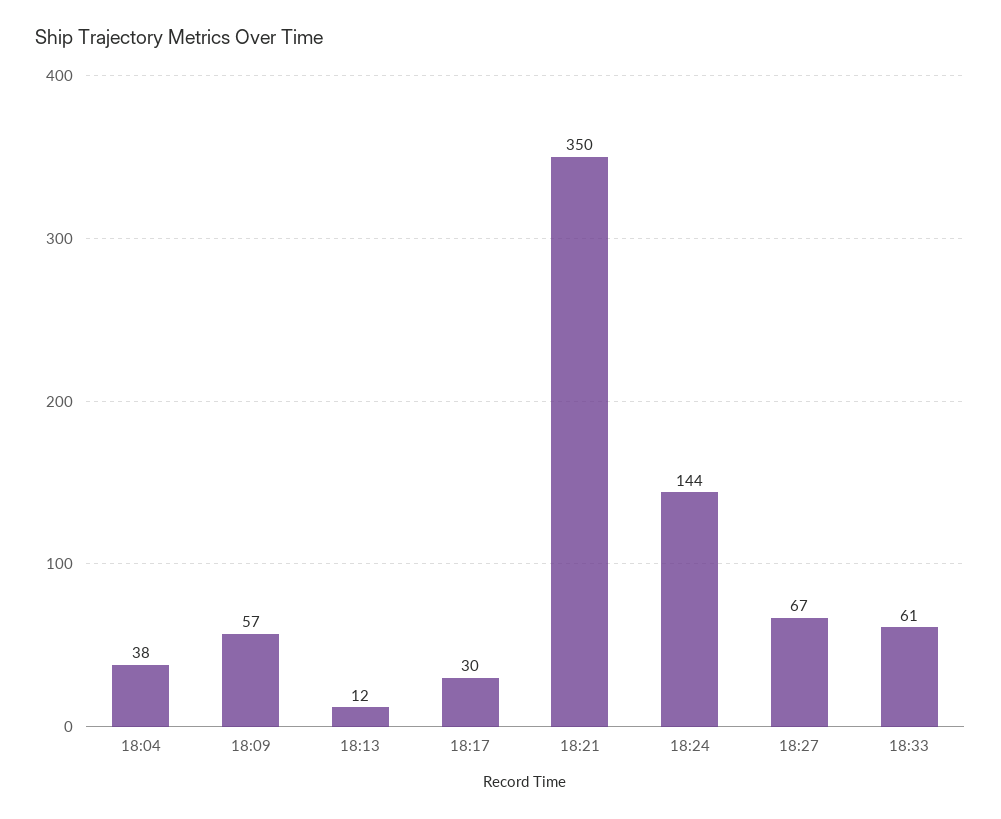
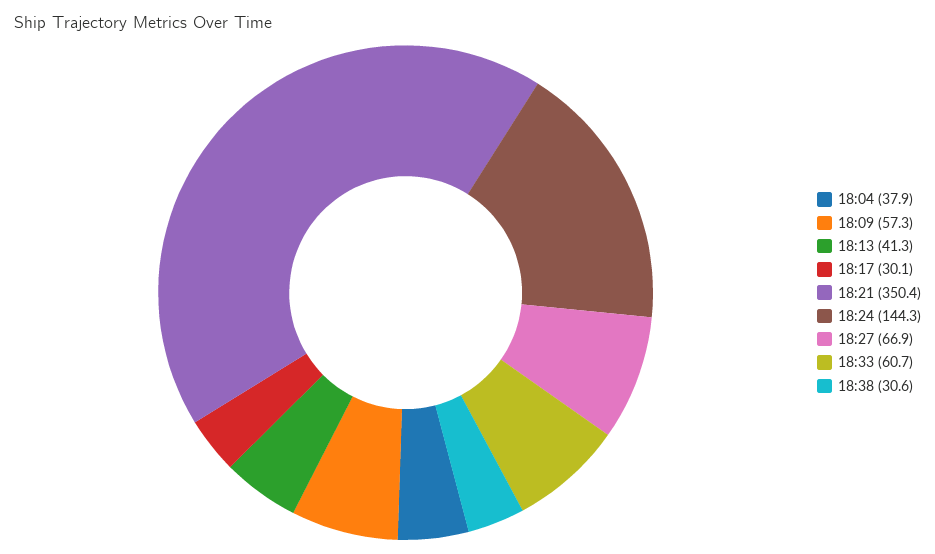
18:13: 12 -> 41.3
18:38: none -> 30.6

